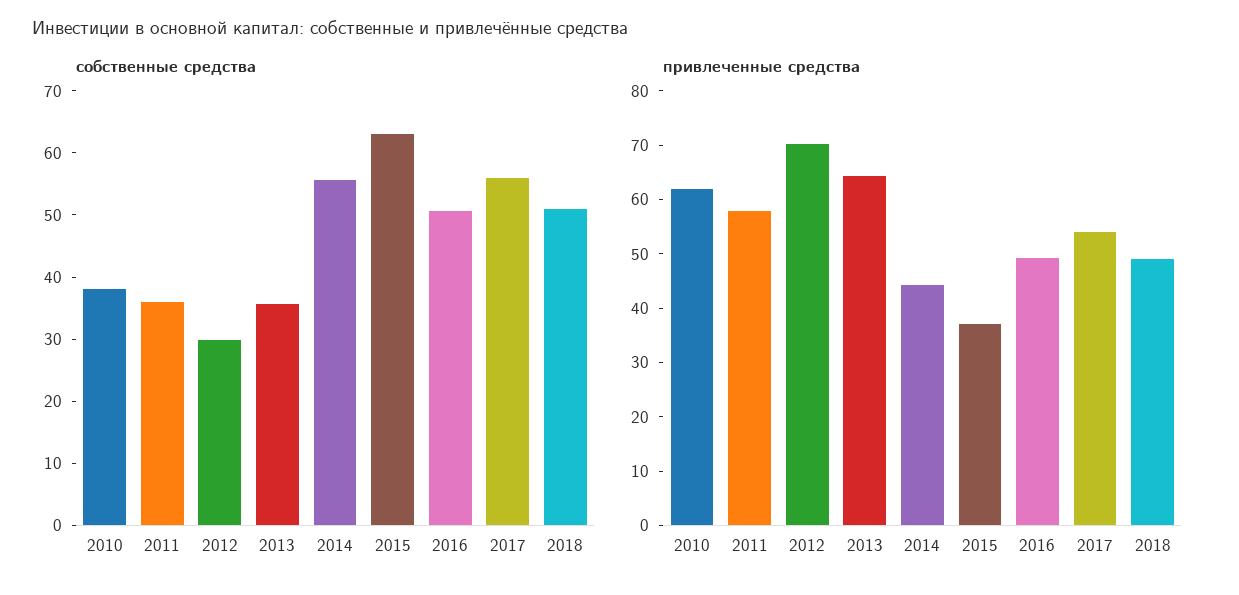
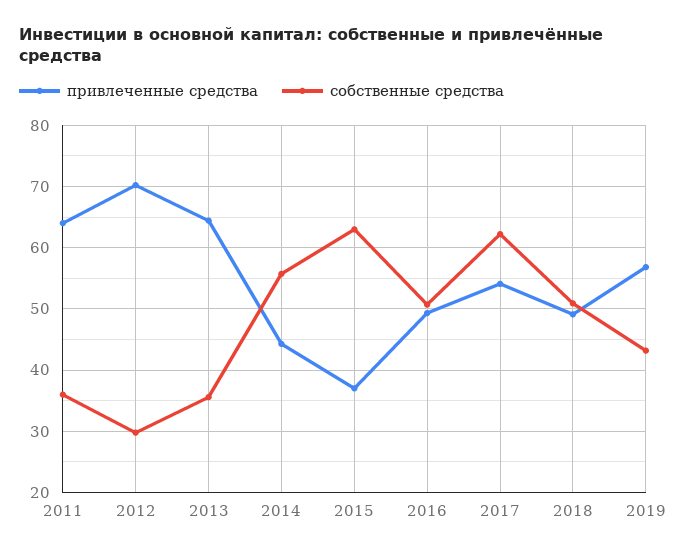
собственные средства, 2010: 38 -> none
собственные средства, 2017: 56 -> 62
привлеченные средства, 2010: 62 -> none
привлеченные средства, 2011: 58 -> 64
привлеченные средства, 2019: none -> 57
собственные средства, 2019: none -> 43

